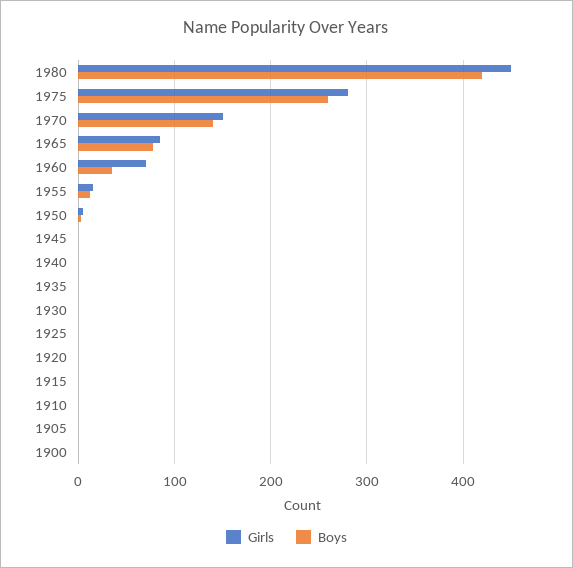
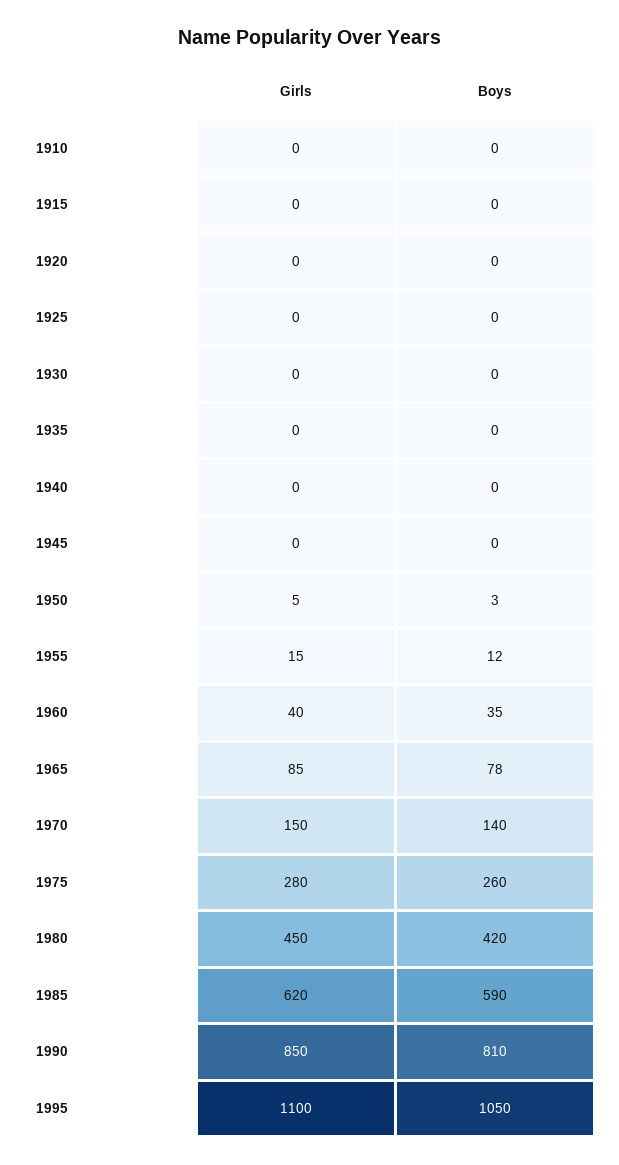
Girls, 1960: 70 -> 40
Girls, 1905: 0 -> none
Boys, 1905: 0 -> none
Girls, 1900: 0 -> none
Boys, 1900: 0 -> none
Girls, 1985: none -> 620
Boys, 1985: none -> 590
Girls, 1990: none -> 850
Boys, 1990: none -> 810
Girls, 1995: none -> 1100
Boys, 1995: none -> 1050

